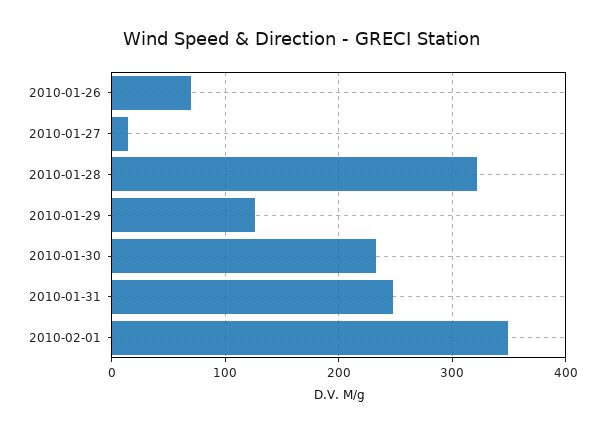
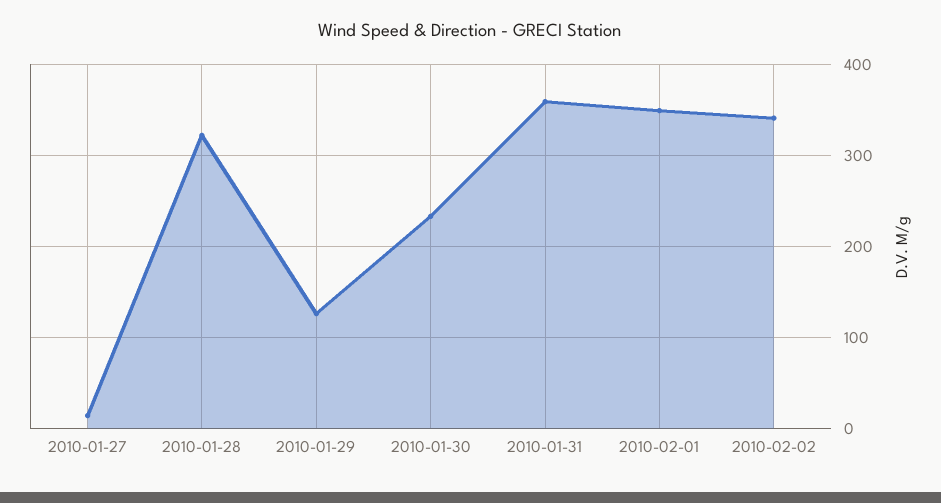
2010-01-26: 70 -> none
2010-01-31: 250 -> 360
2010-02-02: none -> 340

